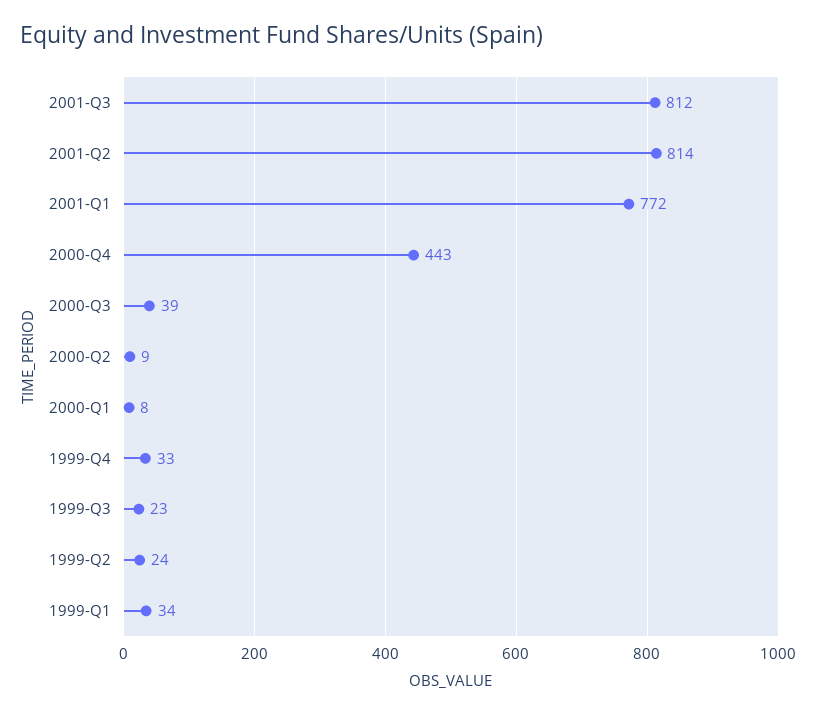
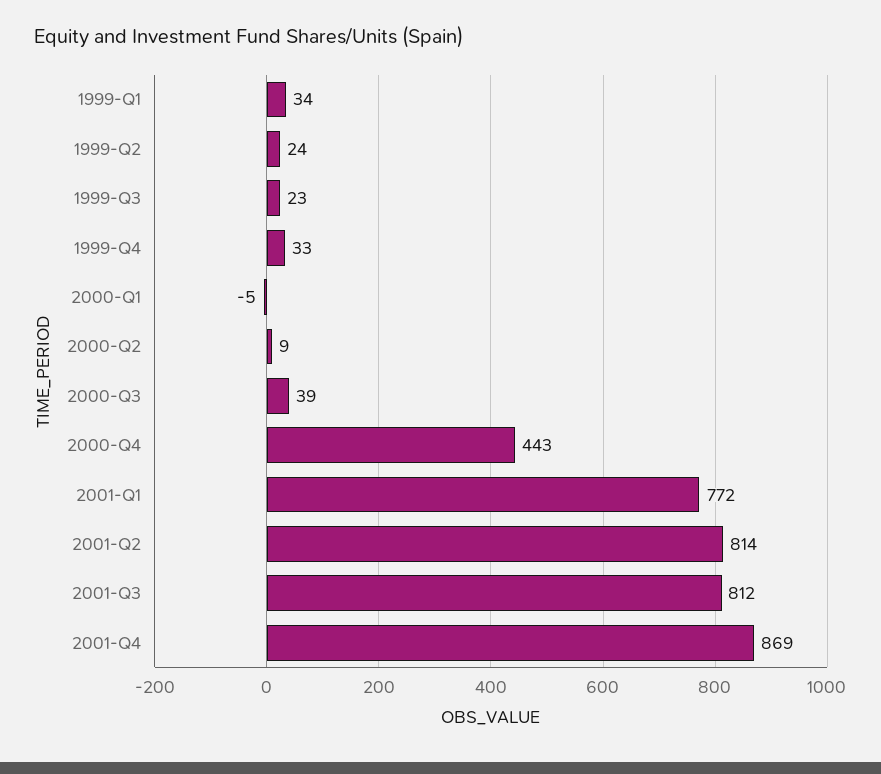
2000-Q1: 8 -> -5
2001-Q4: none -> 869

